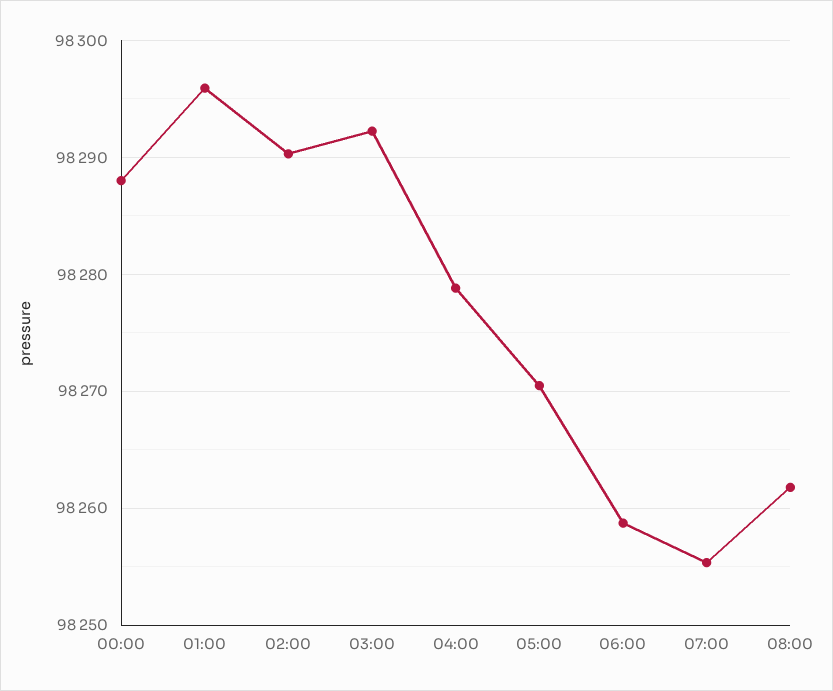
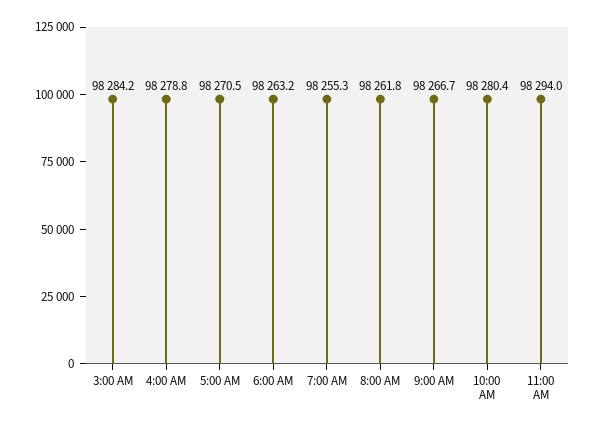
00:00: 98288 -> none
01:00: 98296 -> none
02:00: 98290 -> none
03:00: 98292 -> 98284.2
06:00: 98259 -> 98263.2
9:00 AM: none -> 98266.7
10:00 AM: none -> 98280.4
11:00 AM: none -> 98294

